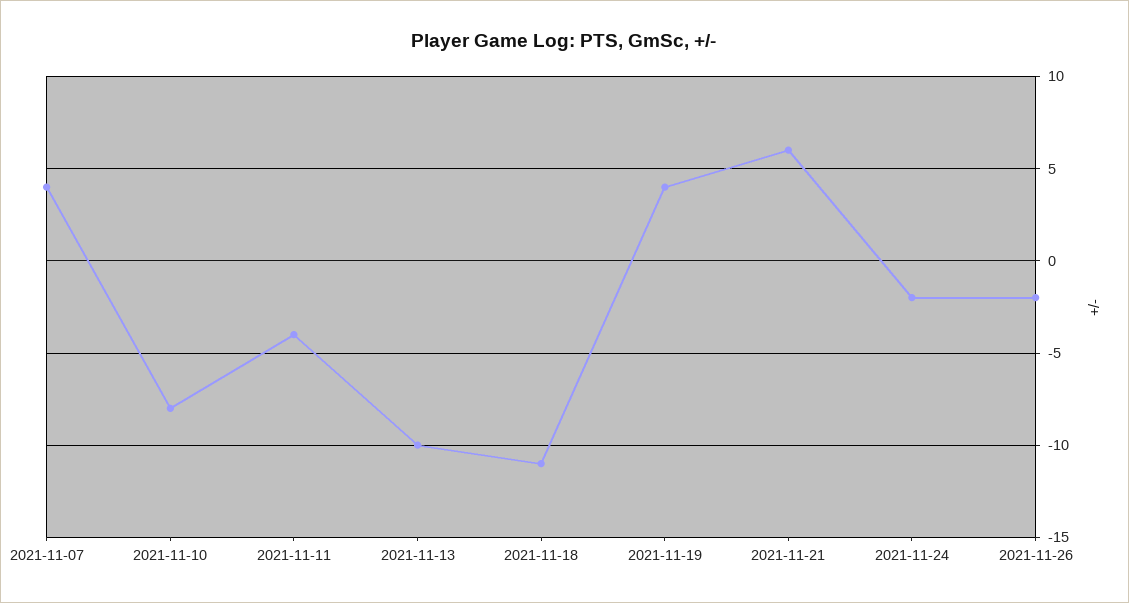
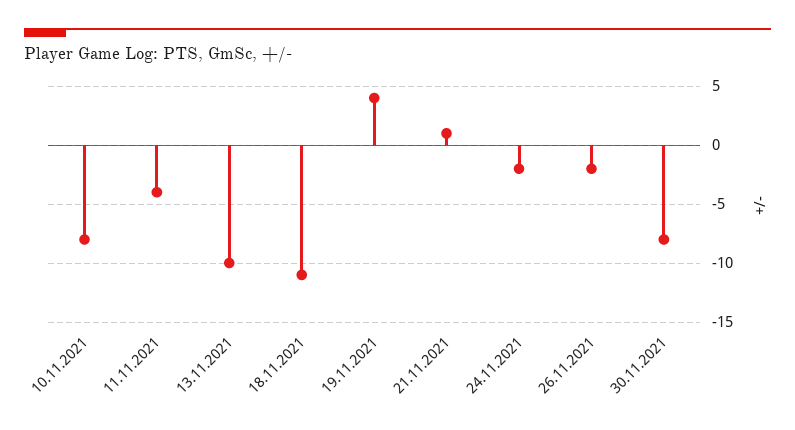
2021-11-07: 4 -> none
2021-11-21: 6 -> 1
30.11.2021: none -> -8

